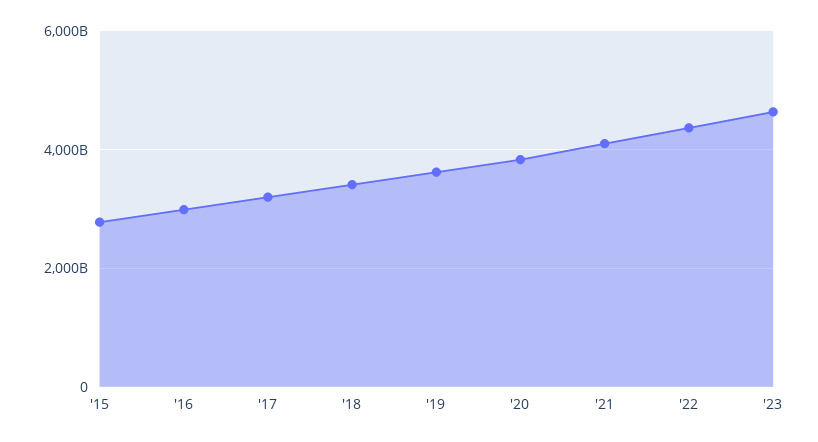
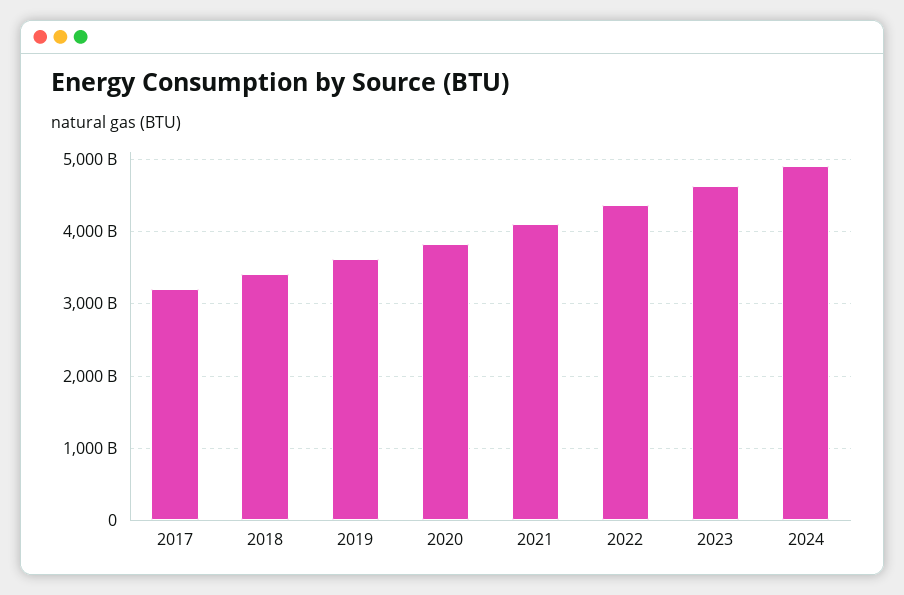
'15: 2800000000000 -> none
'16: 3000000000000 -> none
2024: none -> 4900000000000

